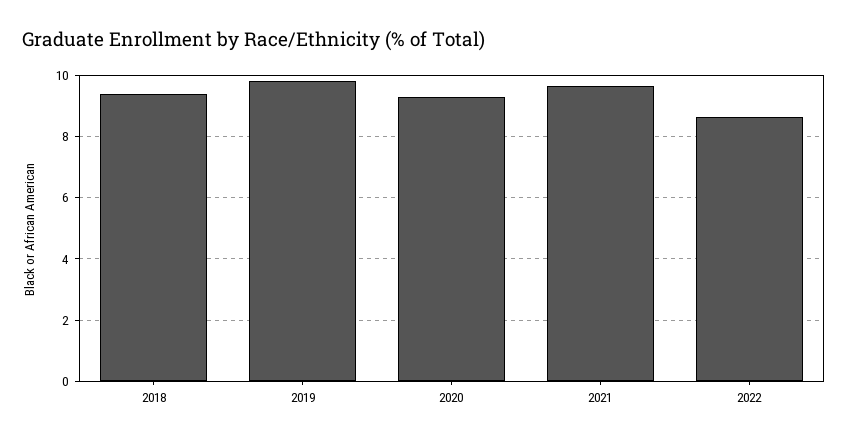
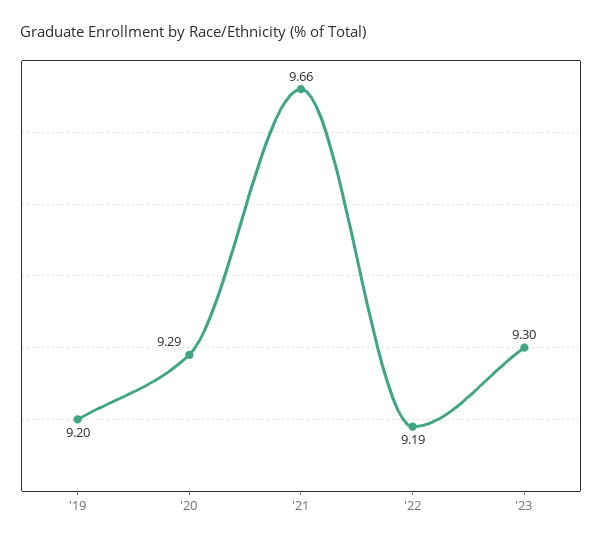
2018: 9.4 -> none
2019: 9.8 -> 9.2
2022: 8.6 -> 9.19
'23: none -> 9.3

